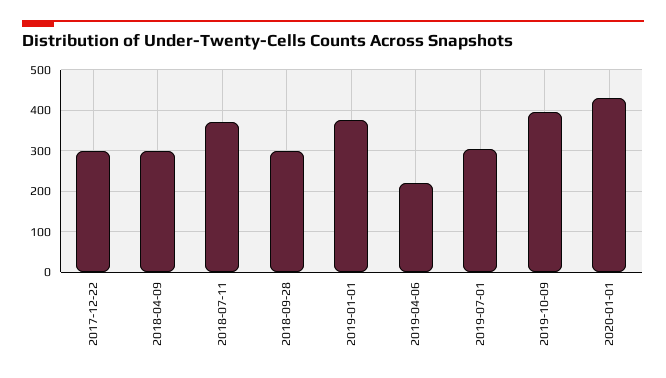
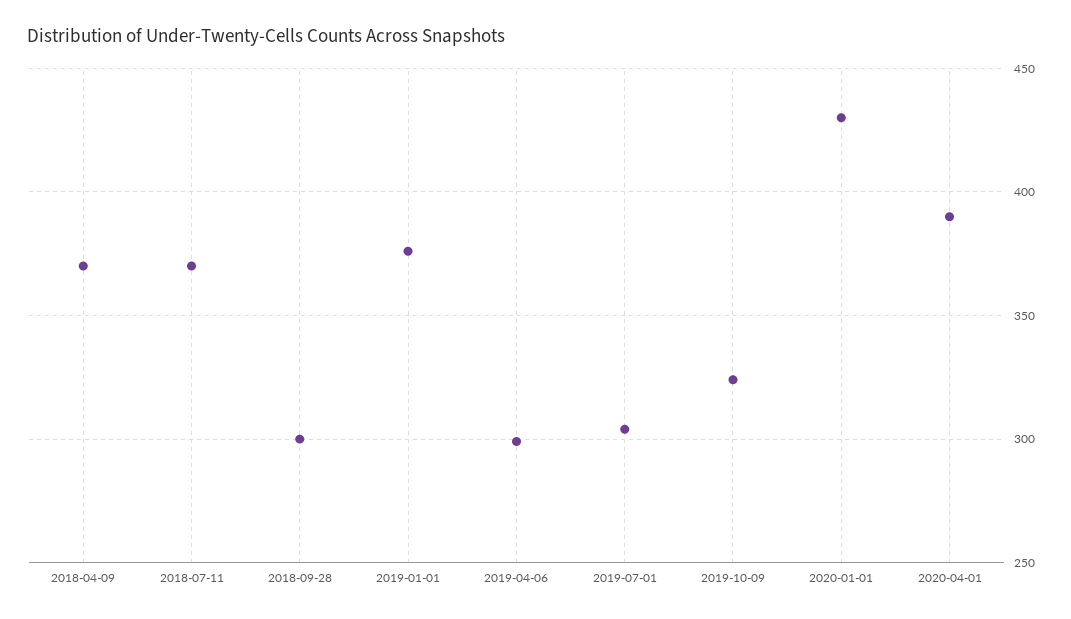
2017-12-22: 300 -> none
2018-04-09: 300 -> 370
2019-04-06: 220 -> 300
2019-10-09: 400 -> 325
2020-04-01: none -> 390

